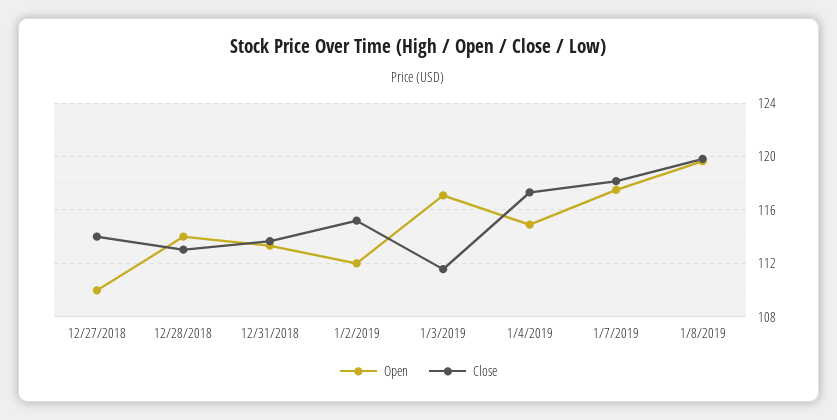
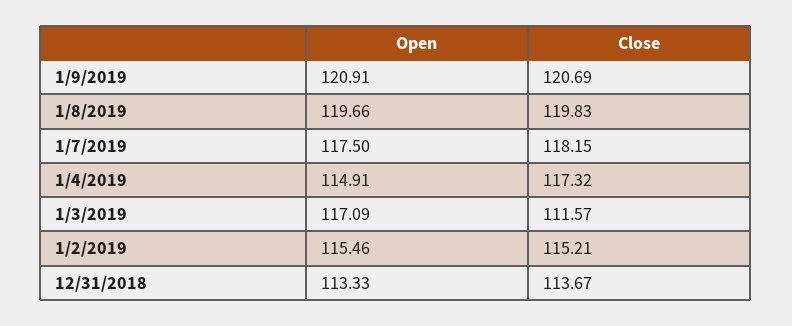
Open, 12/27/2018: 110 -> none
Close, 12/27/2018: 114 -> none
Open, 12/28/2018: 114 -> none
Close, 12/28/2018: 113 -> none
Open, 1/2/2019: 112 -> 115.46
Open, 1/9/2019: none -> 120.91
Close, 1/9/2019: none -> 120.69

